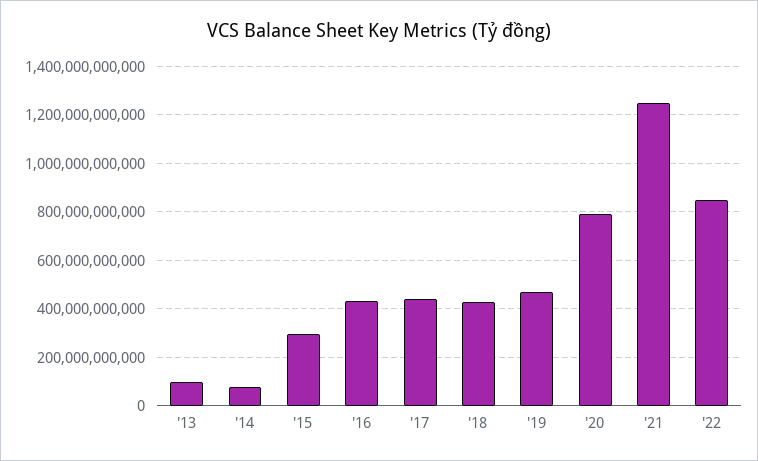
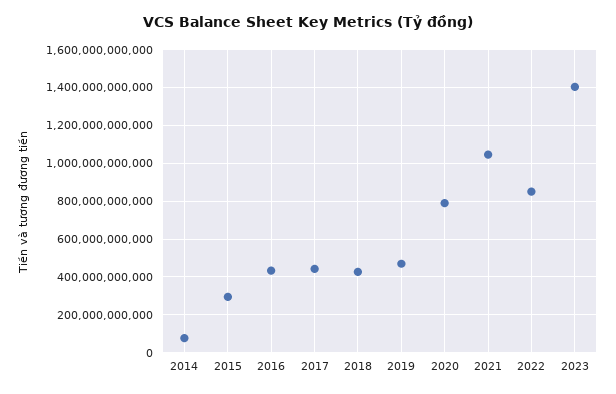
'13: 100000000000 -> none
'21: 1250000000000 -> 1050000000000
2023: none -> 1400000000000

